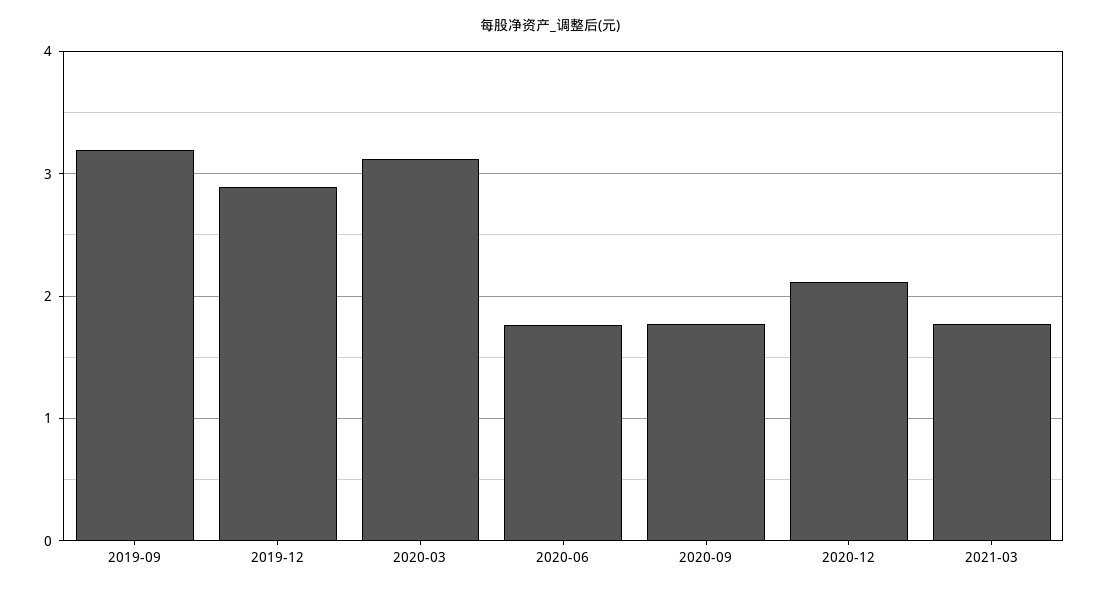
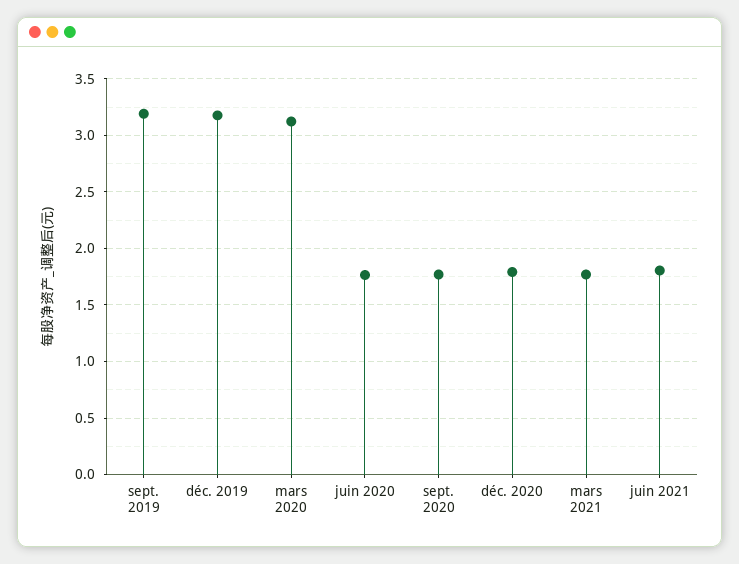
2019-12: 2.9 -> 3.2
2020-12: 2.1 -> 1.8
juin 2021: none -> 1.8

